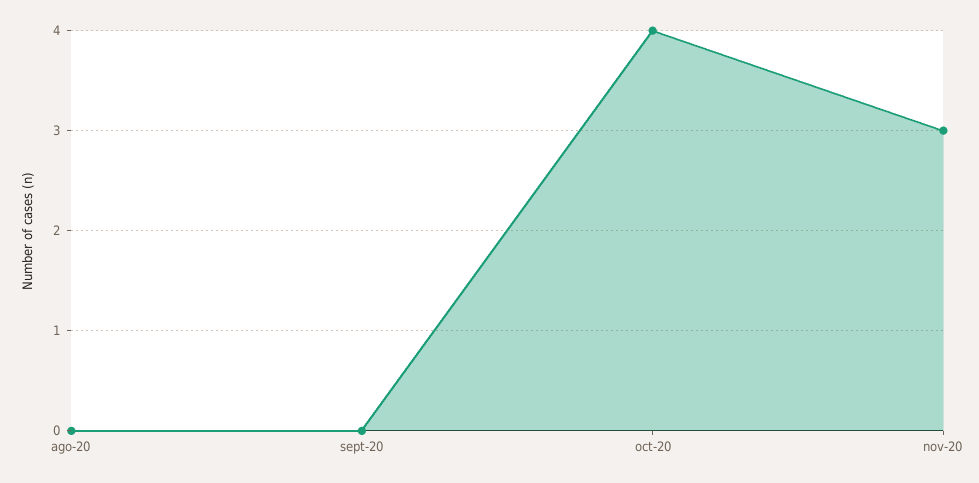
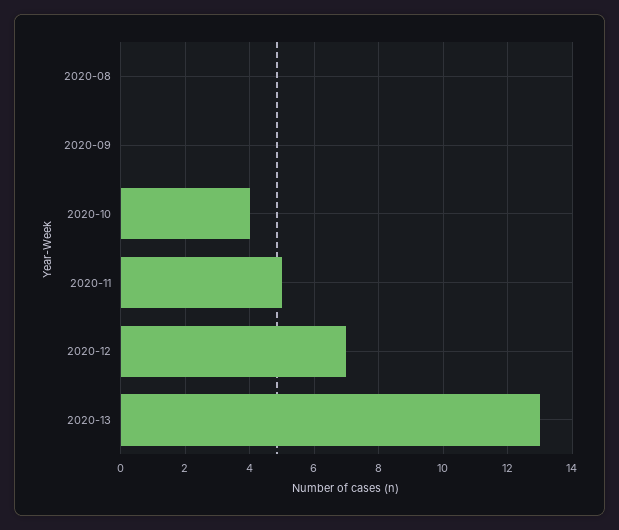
nov-20: 3 -> 5
2020-12: none -> 7
2020-13: none -> 13

